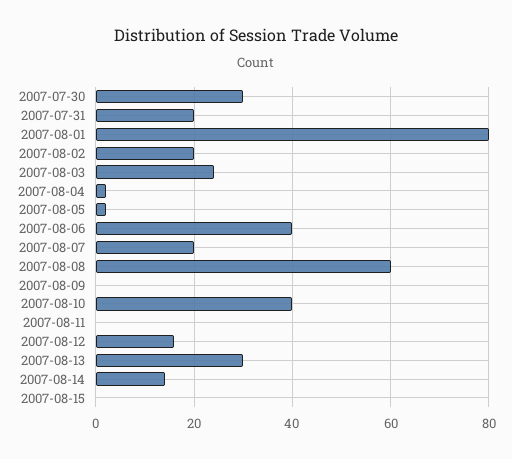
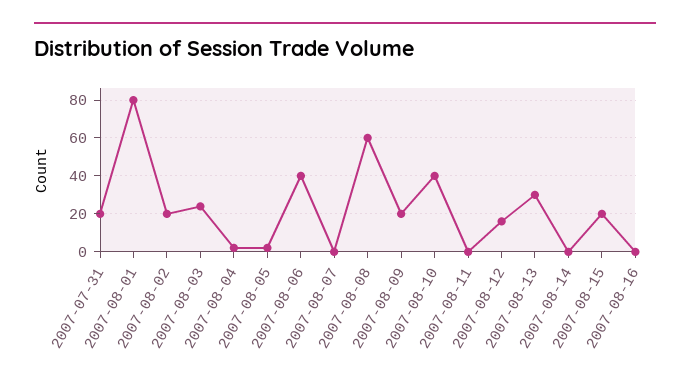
2007-07-30: 30 -> none
2007-08-07: 20 -> 0
2007-08-09: 0 -> 20
2007-08-14: 15 -> 0
2007-08-15: 0 -> 20
2007-08-16: none -> 0

